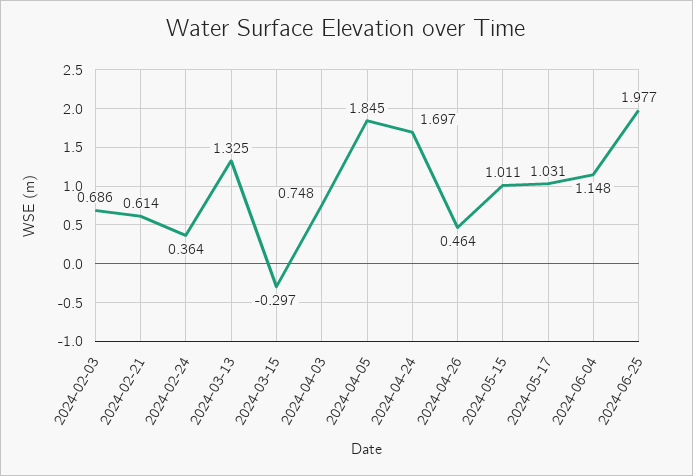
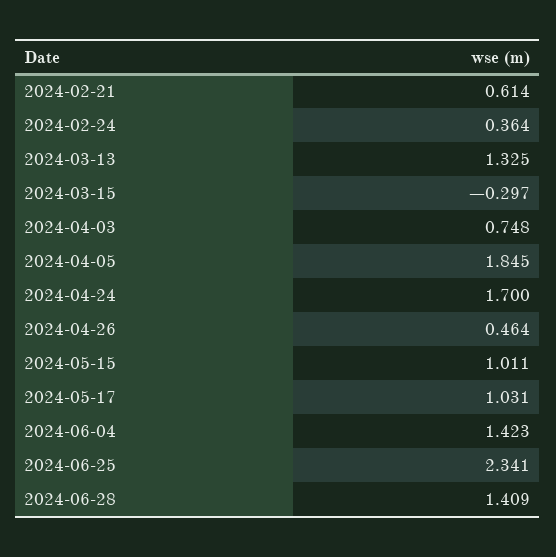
2024-02-03: 0.686 -> none
2024-04-24: 1.697 -> 1.7
2024-06-04: 1.148 -> 1.423
2024-06-25: 1.977 -> 2.341
2024-06-28: none -> 1.409

